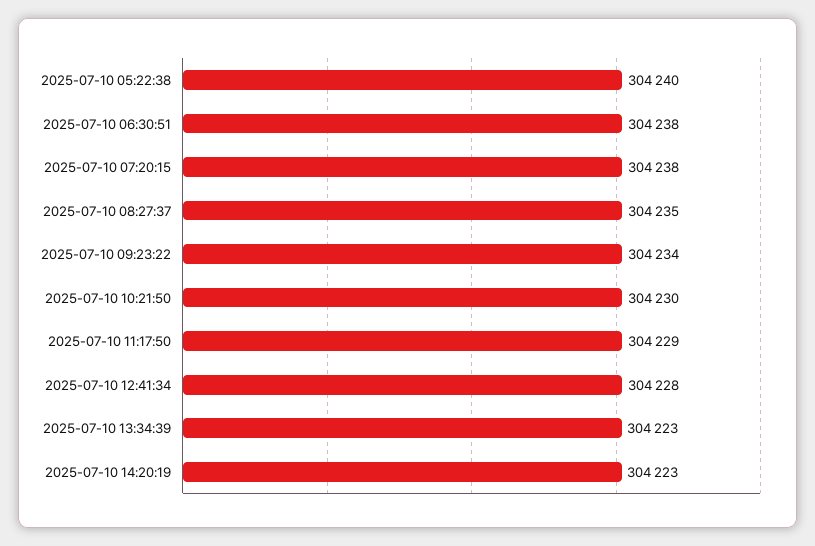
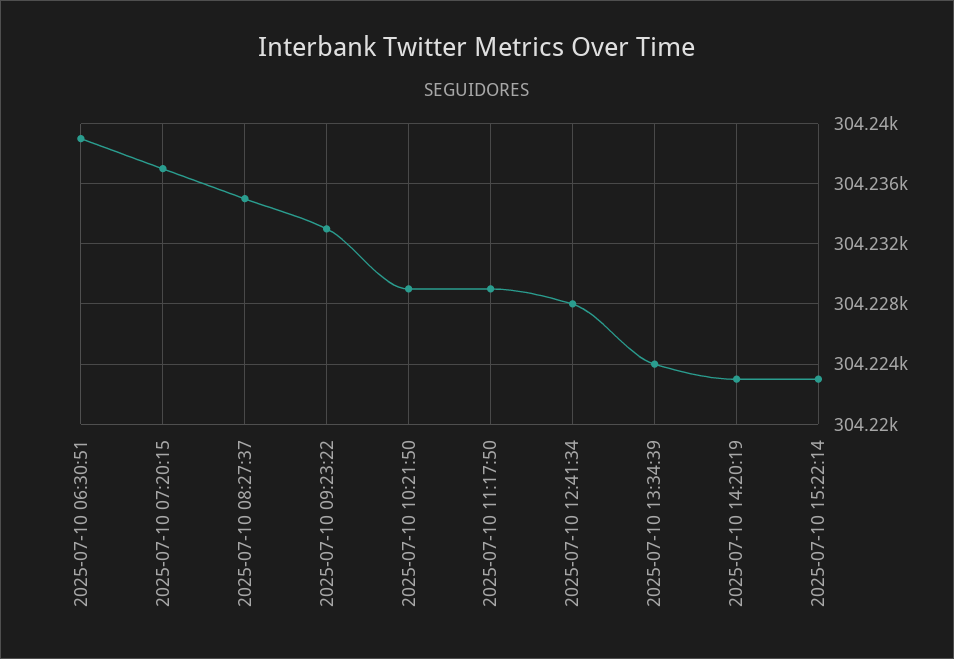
2025-07-10 05:22:38: 304240 -> none
2025-07-10 06:30:51: 304238 -> 304239
2025-07-10 07:20:15: 304238 -> 304237
2025-07-10 09:23:22: 304234 -> 304233
2025-07-10 10:21:50: 304230 -> 304229
2025-07-10 13:34:39: 304223 -> 304224
2025-07-10 15:22:14: none -> 304223

